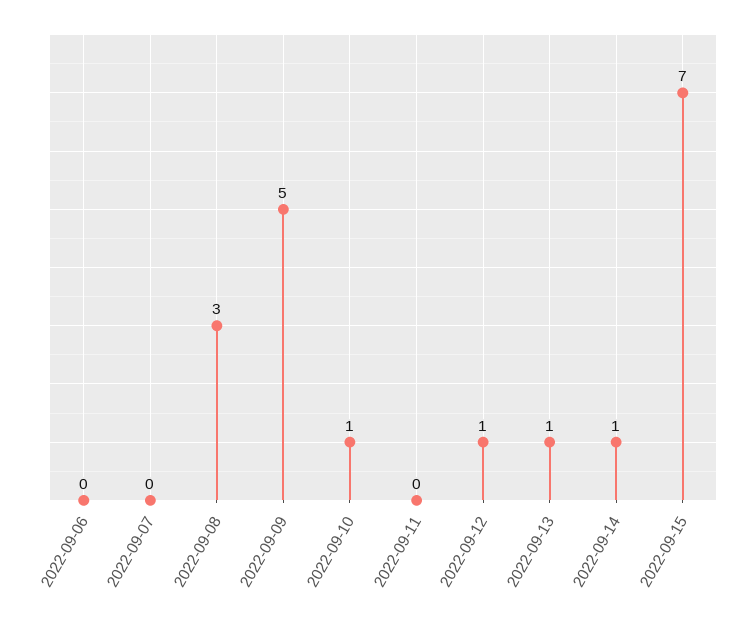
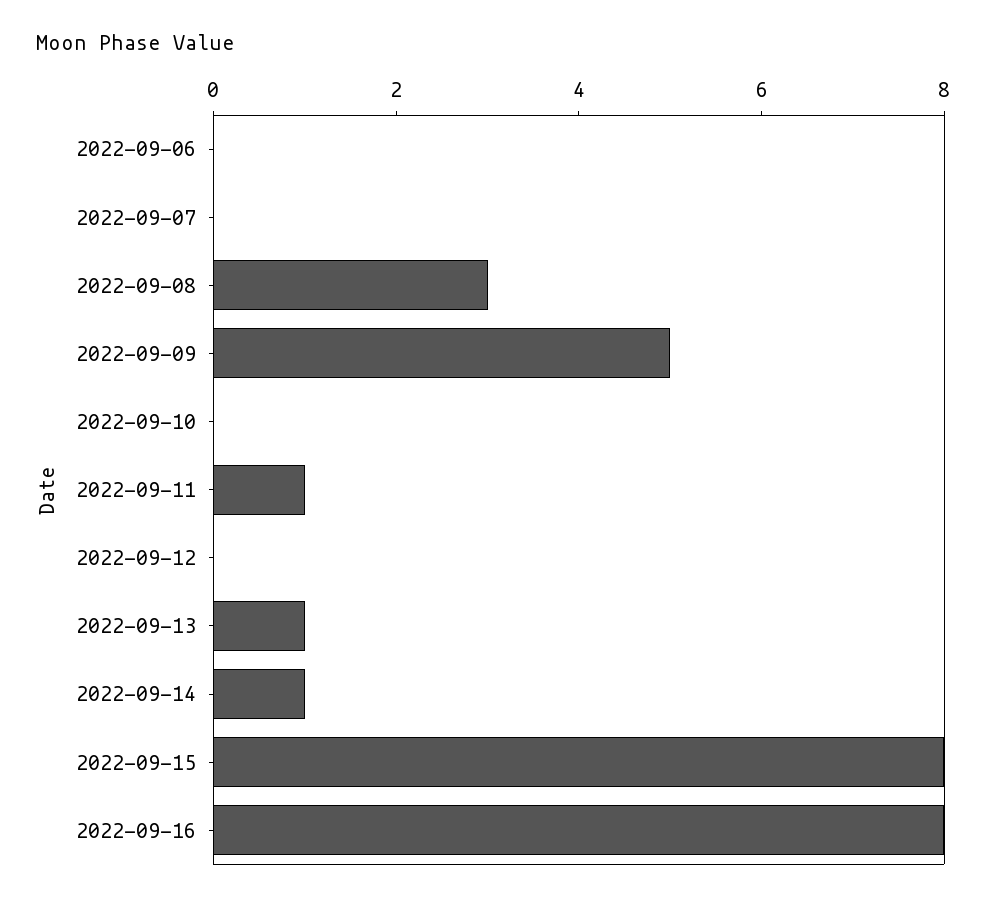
2022-09-10: 1 -> 0
2022-09-11: 0 -> 1
2022-09-12: 1 -> 0
2022-09-15: 7 -> 8
2022-09-16: none -> 8

